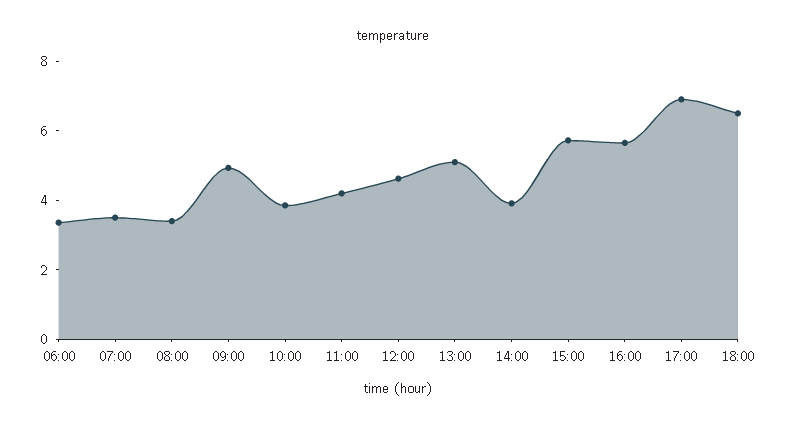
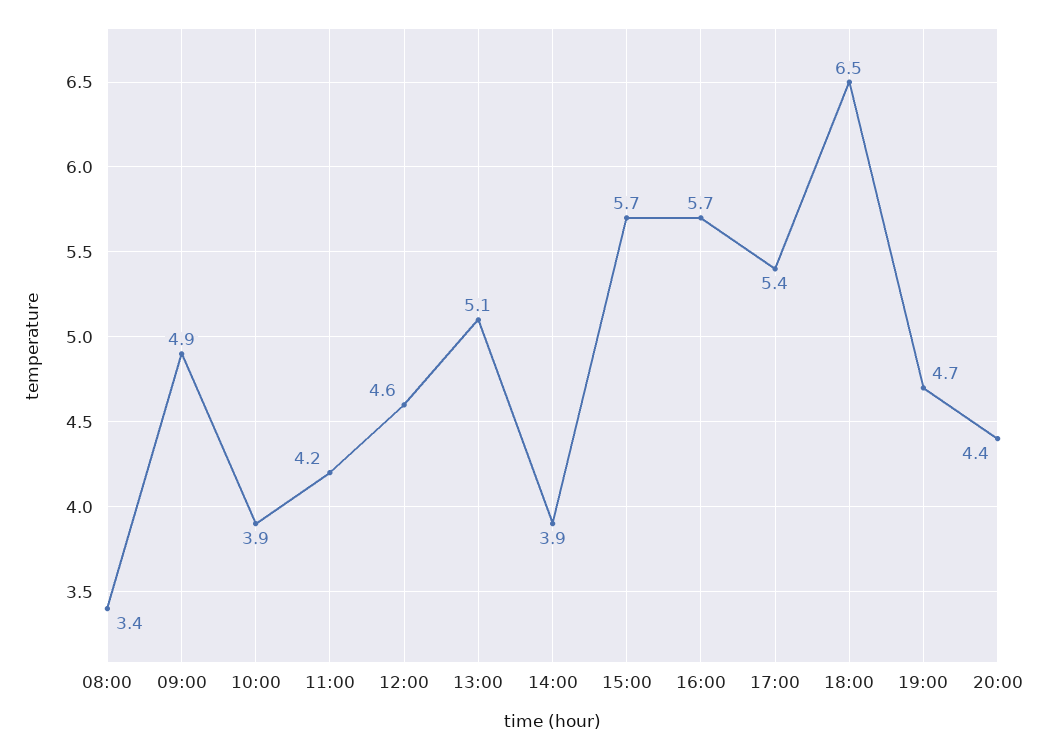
06:00: 3.5 -> none
07:00: 3.5 -> none
17:00: 7 -> 5.4
19:00: none -> 4.7
20:00: none -> 4.4

